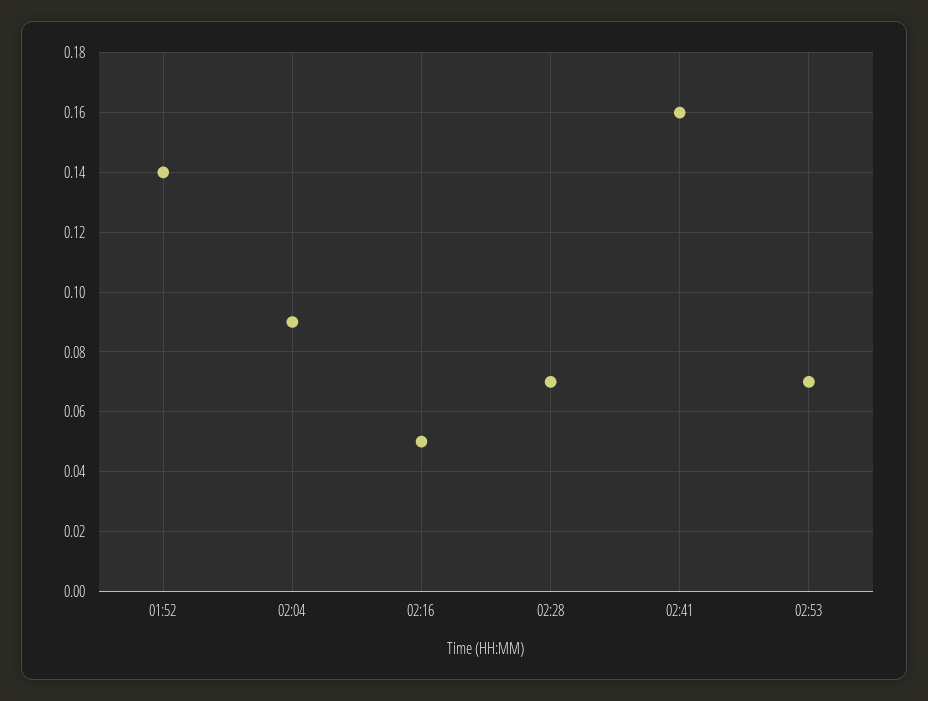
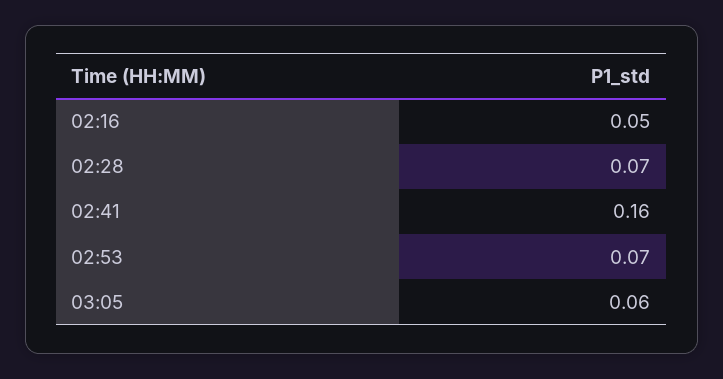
01:52: 0.14 -> none
02:04: 0.09 -> none
03:05: none -> 0.06

